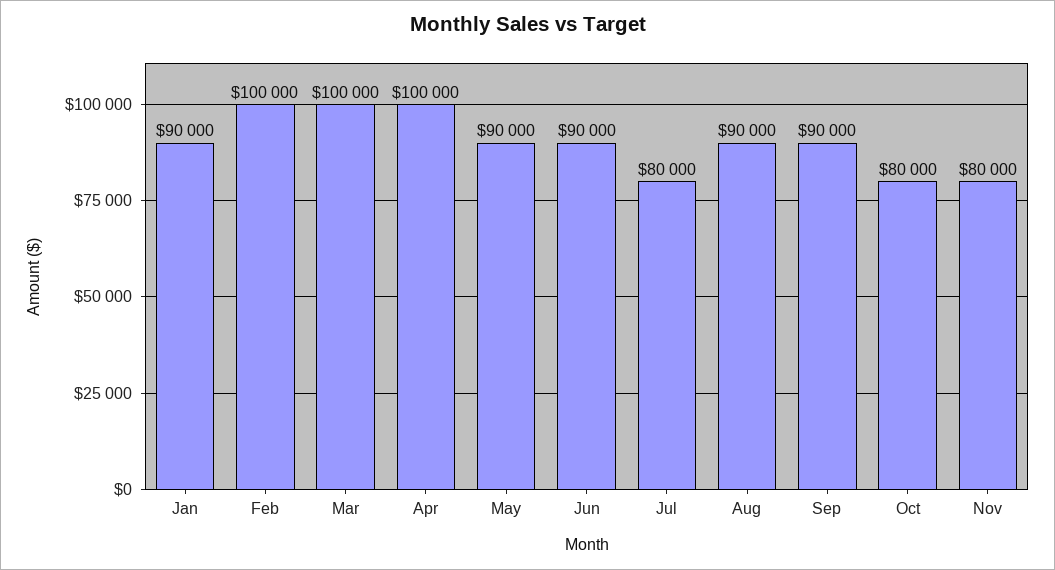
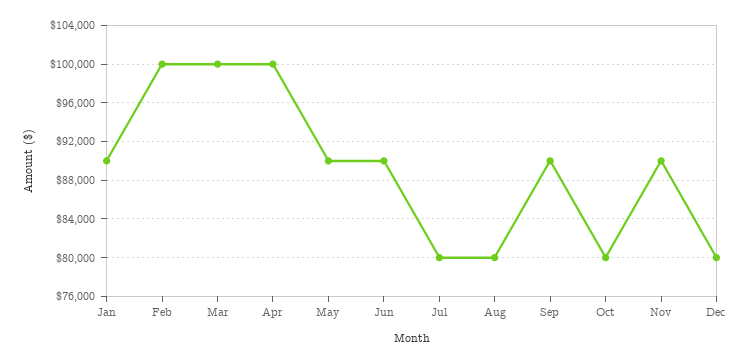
Aug: 90000 -> 80000
Nov: 80000 -> 90000
Dec: none -> 80000

